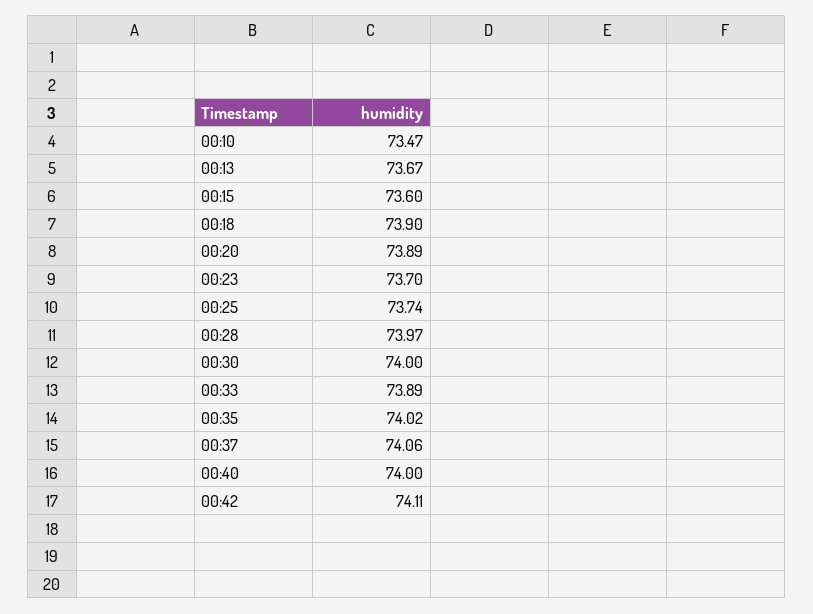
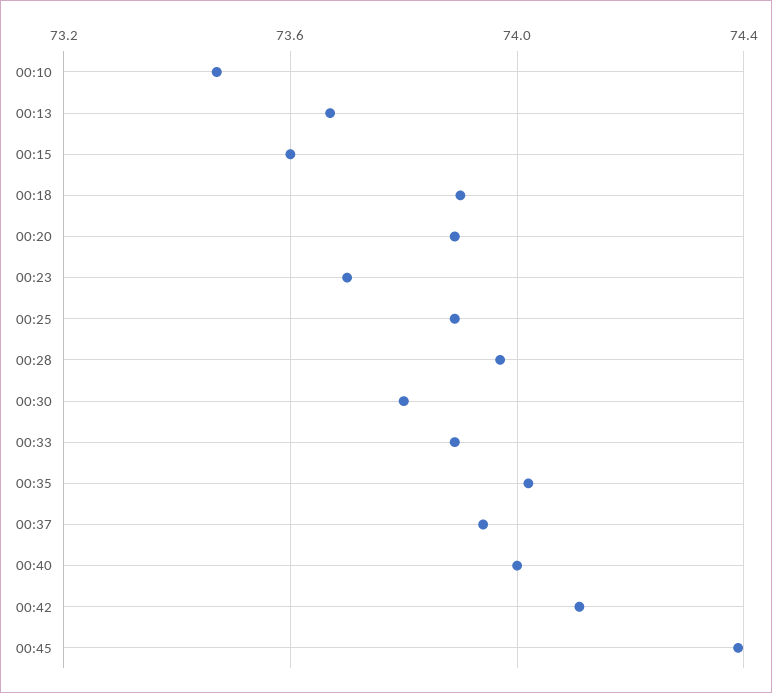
00:25: 73.74 -> 73.9
00:30: 74 -> 73.8
00:37: 74.06 -> 73.95
00:45: none -> 74.4

